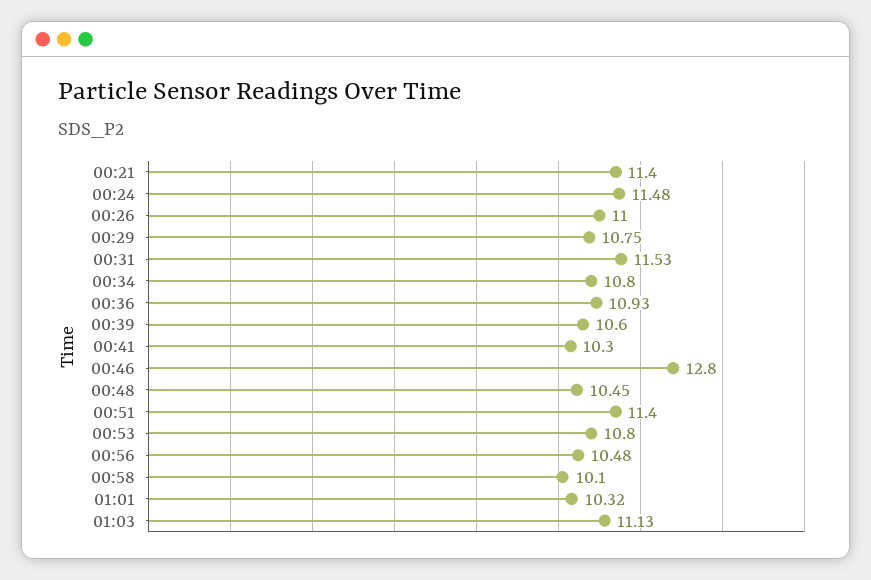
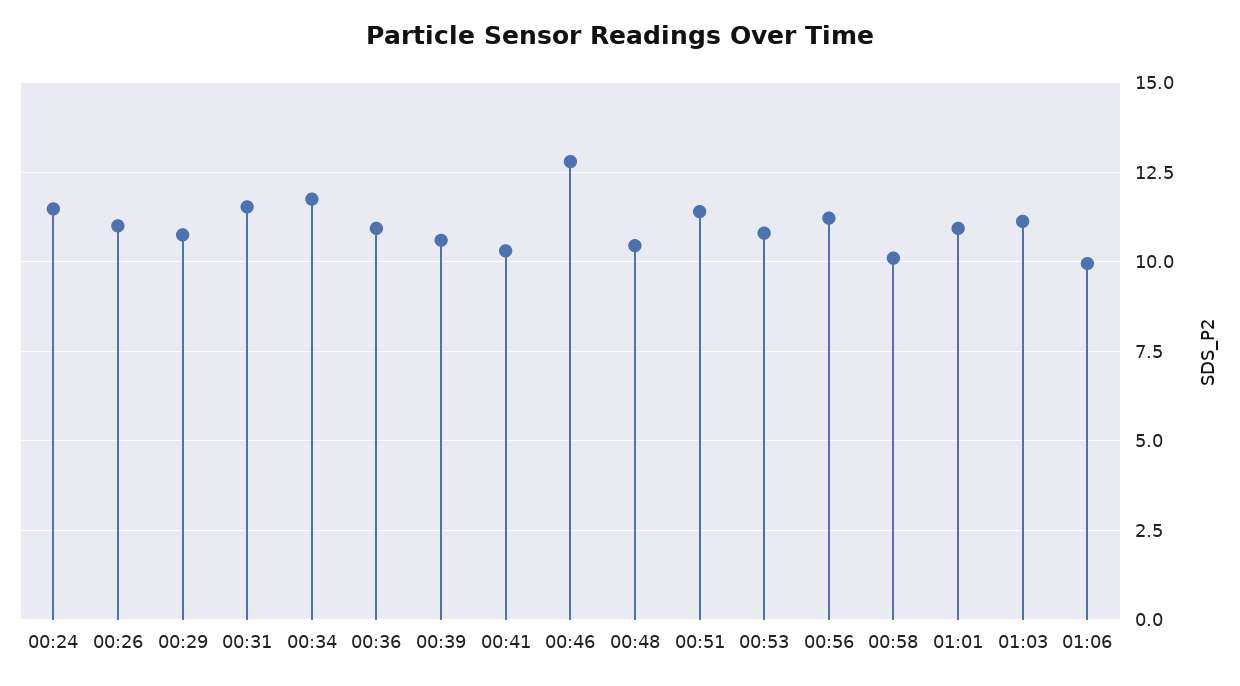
00:21: 11.4 -> none
00:34: 10.8 -> 11.75
00:56: 10.48 -> 11.25
01:01: 10.32 -> 11
01:06: none -> 10

